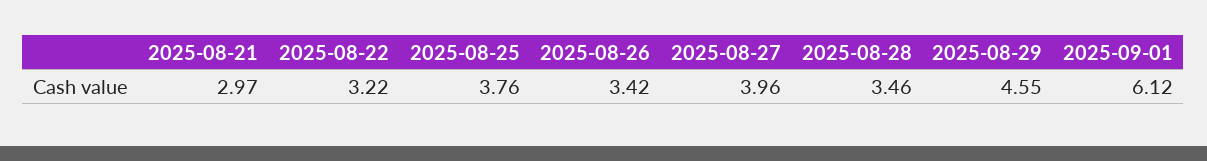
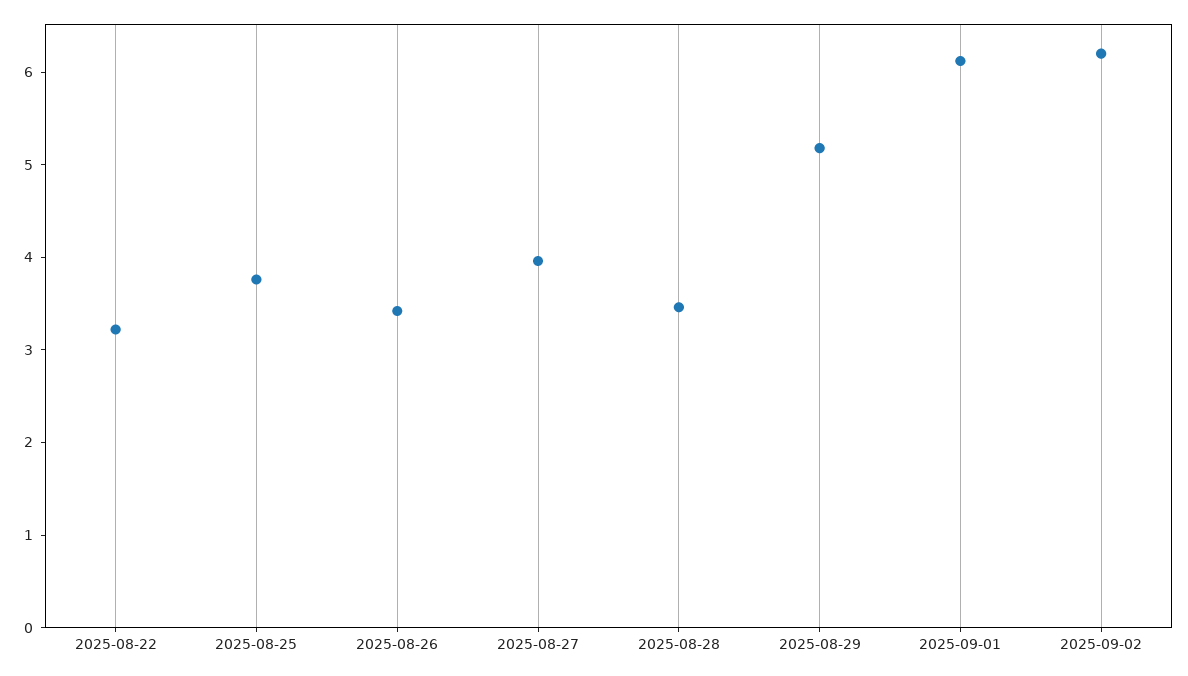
2025-08-21: 2.97 -> none
2025-08-29: 4.55 -> 5.2
2025-09-02: none -> 6.2

